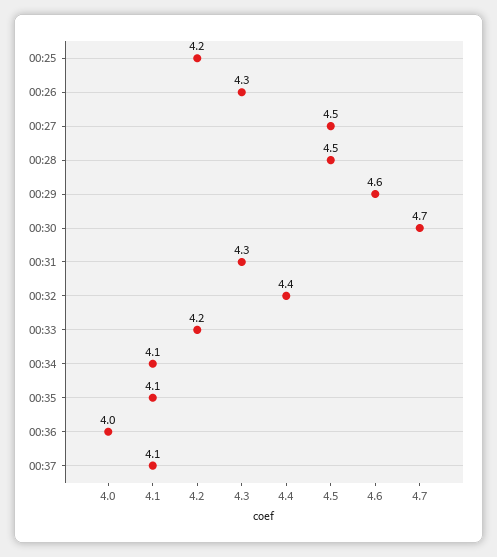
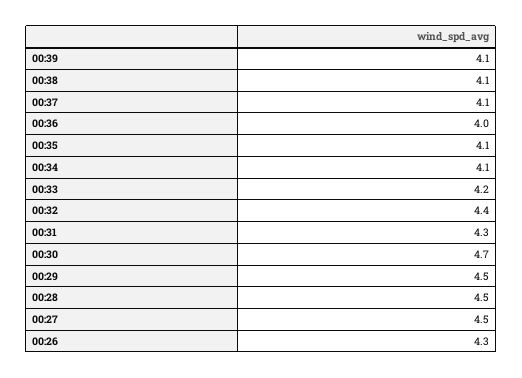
00:25: 4.2 -> none
00:29: 4.6 -> 4.5
00:39: none -> 4.1
00:38: none -> 4.1

